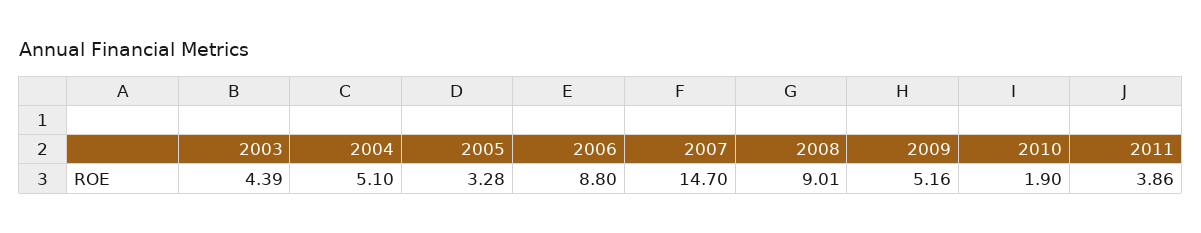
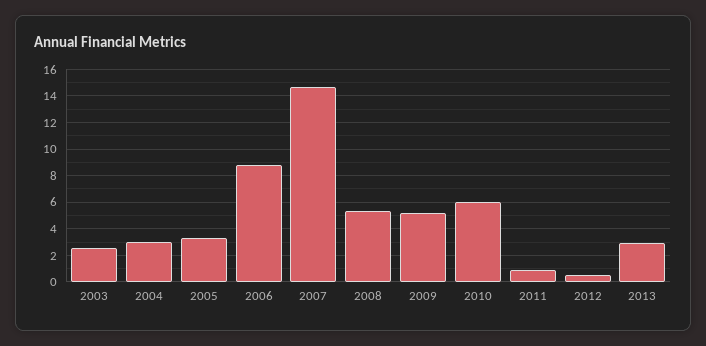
2003: 4.39 -> 2.5
2004: 5.1 -> 3
2008: 9.01 -> 5.5
2010: 1.9 -> 6
2011: 3.86 -> 1
2012: none -> 0.5
2013: none -> 3

